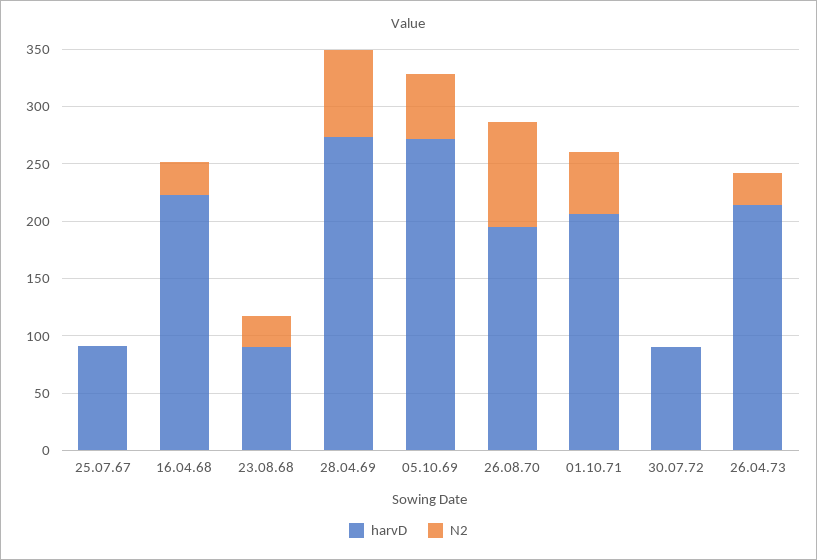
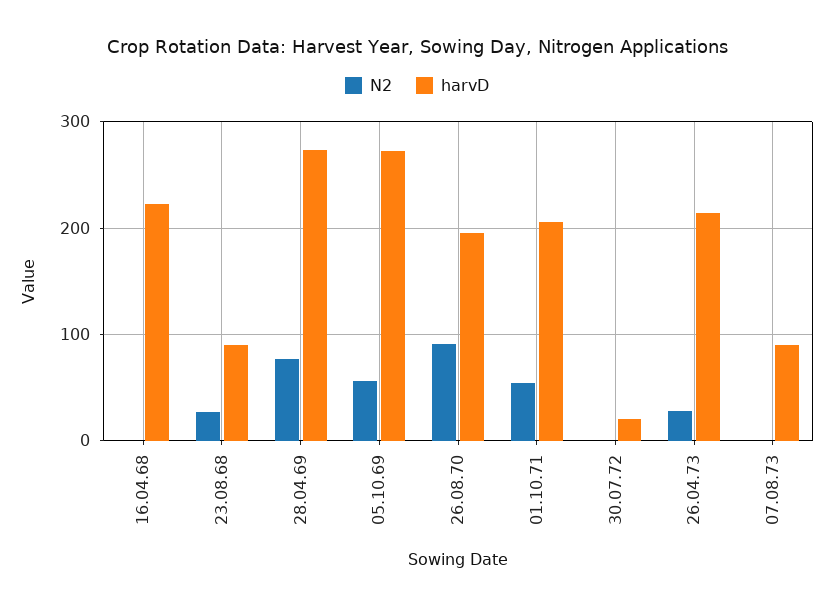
harvD, 25.07.67: 90 -> none
N2, 25.07.67: 0 -> none
N2, 16.04.68: 30 -> 0
harvD, 30.07.72: 90 -> 20
N2, 07.08.73: none -> 0
harvD, 07.08.73: none -> 90

